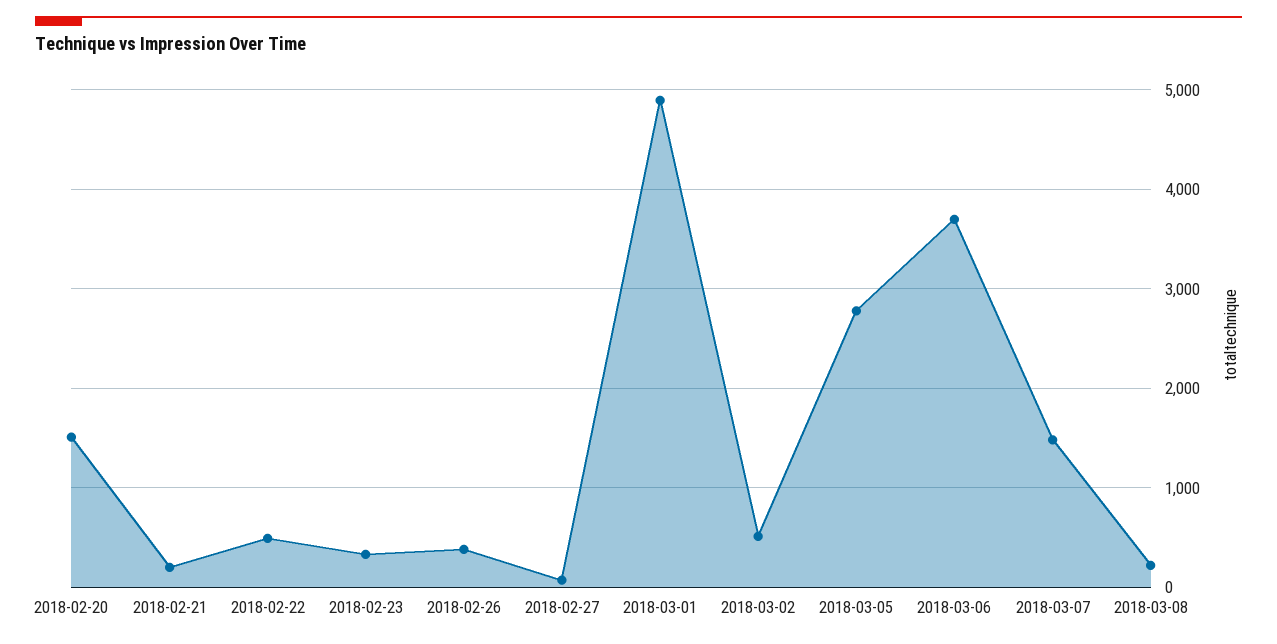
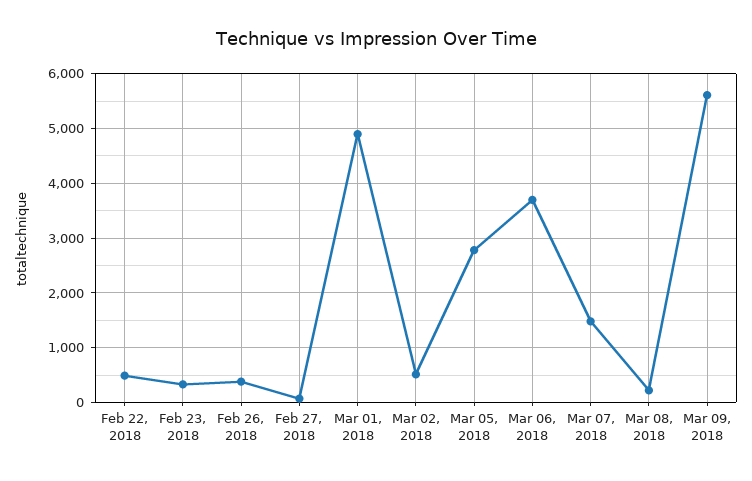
2018-02-20: 1500 -> none
2018-02-21: 200 -> none
Mar 09, 2018: none -> 5600

